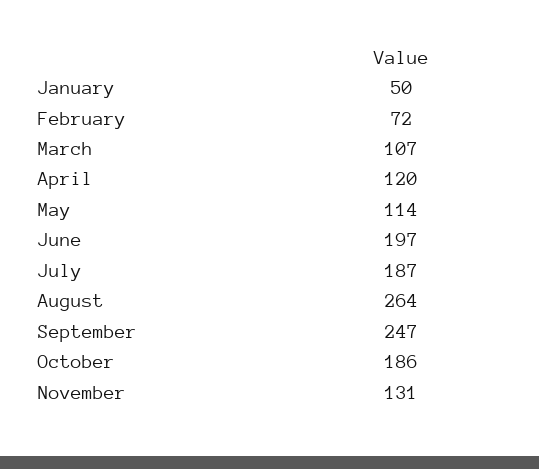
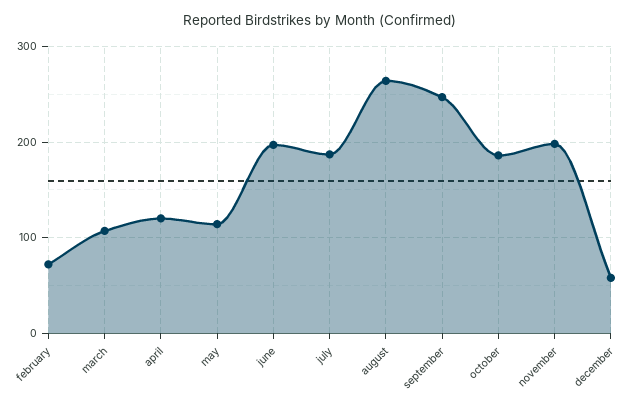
January: 50 -> none
November: 131 -> 200
december: none -> 60

